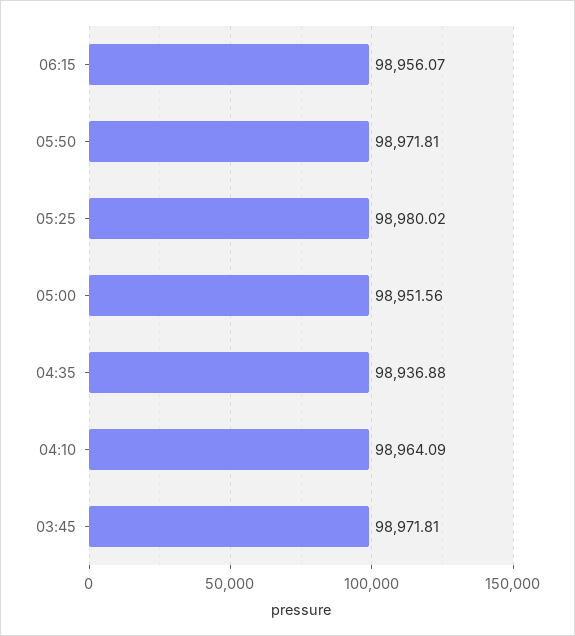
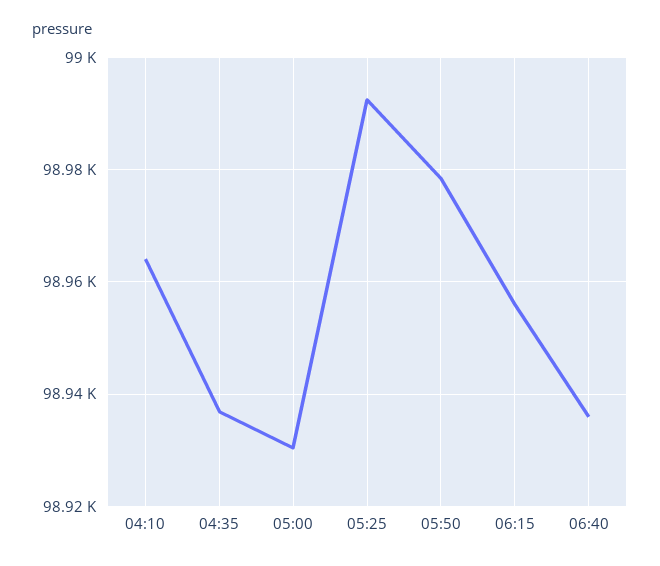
05:50: 98971.81 -> 98978
05:25: 98980.02 -> 98992
05:00: 98951.56 -> 98930
03:45: 98971.81 -> none
06:40: none -> 98936

